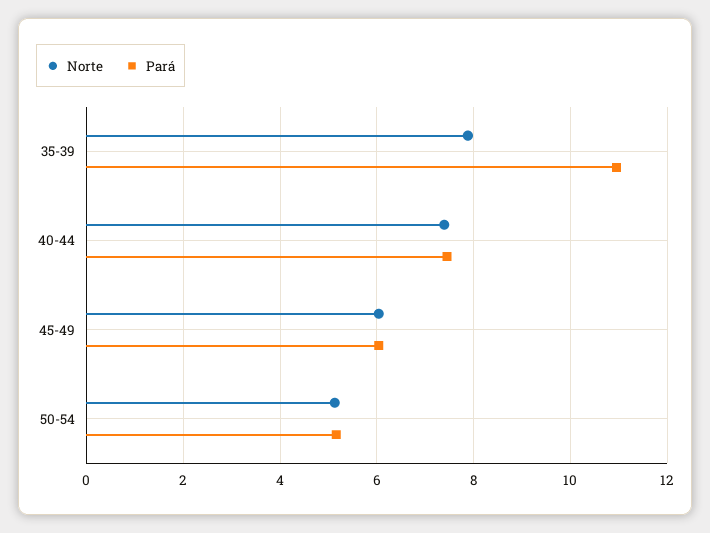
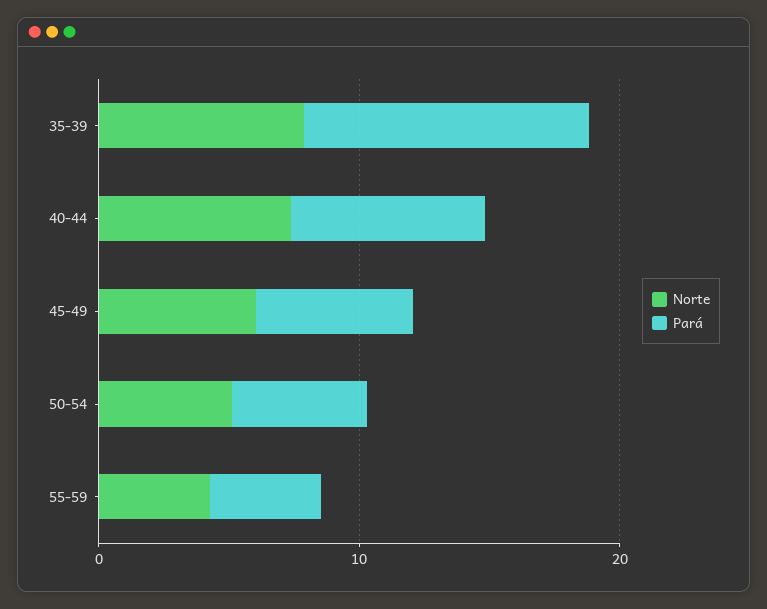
Norte, 55-59: none -> 4
Pará, 55-59: none -> 4

